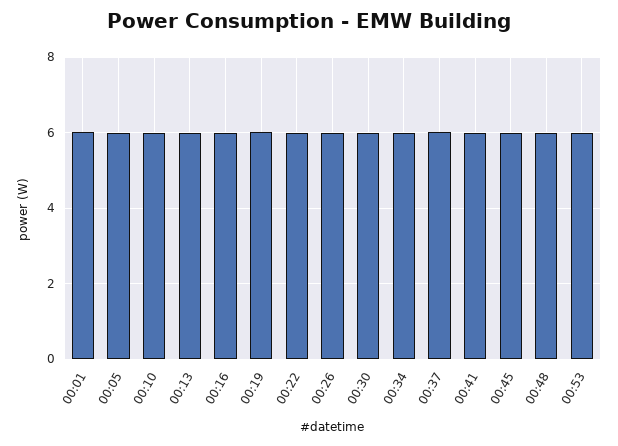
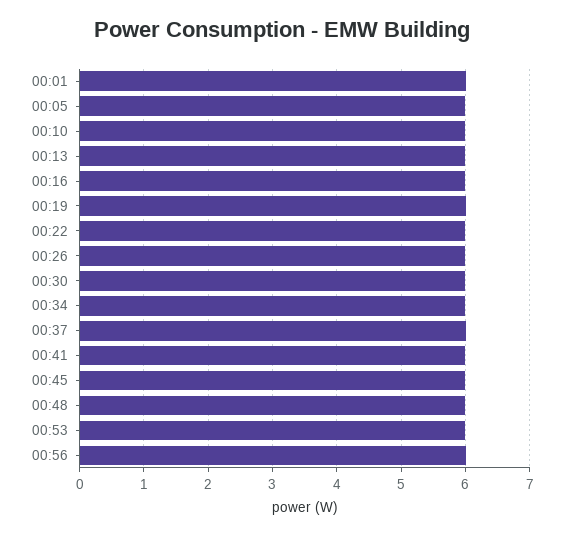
00:56: none -> 6

